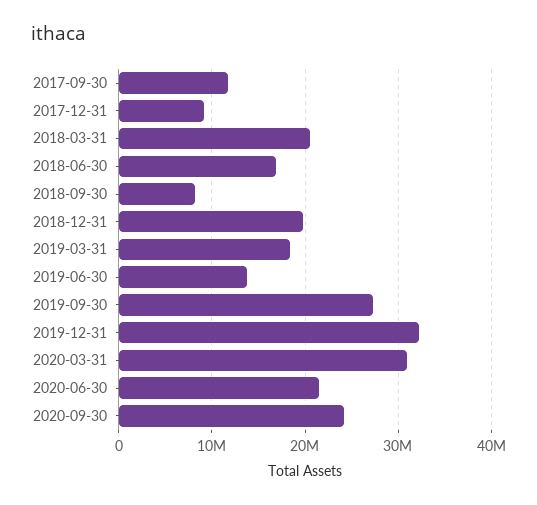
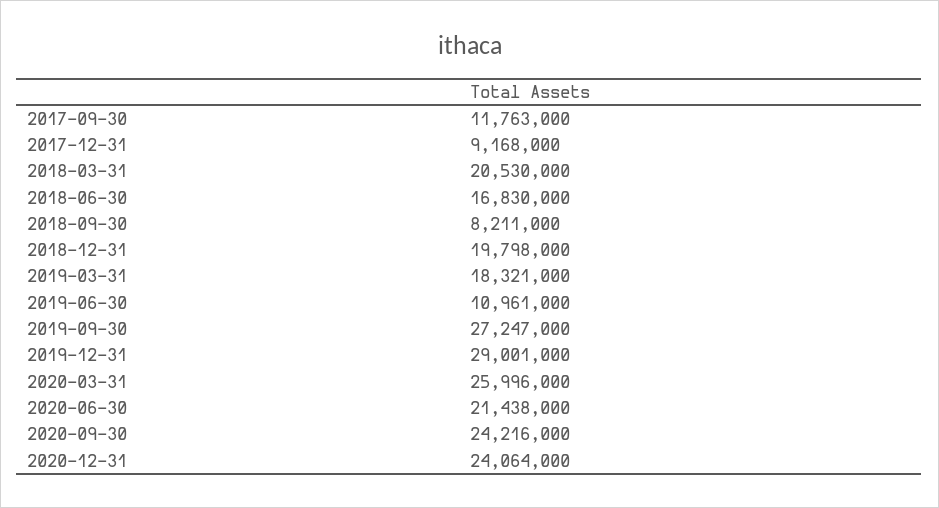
2019-06-30: 14000000 -> 10961000
2019-12-31: 32000000 -> 29001000
2020-03-31: 31000000 -> 25996000
2020-12-31: none -> 24064000

